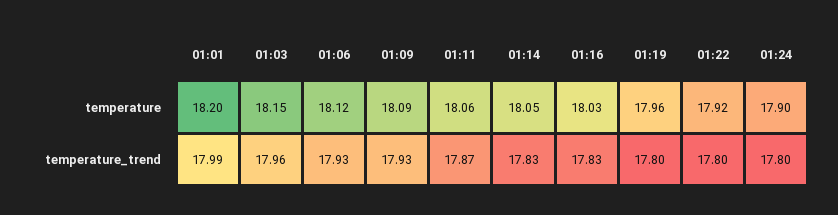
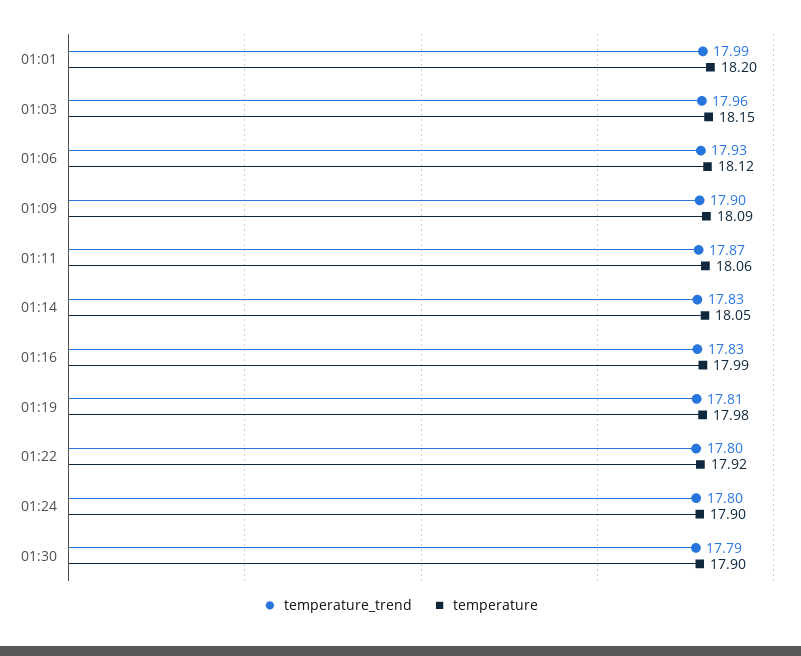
temperature, 01:16: 18.03 -> 17.99
temperature, 01:19: 17.96 -> 17.98
temperature_trend, 01:09: 17.93 -> 17.9
temperature_trend, 01:19: 17.8 -> 17.81
temperature_trend, 01:30: none -> 17.79
temperature, 01:30: none -> 17.9

